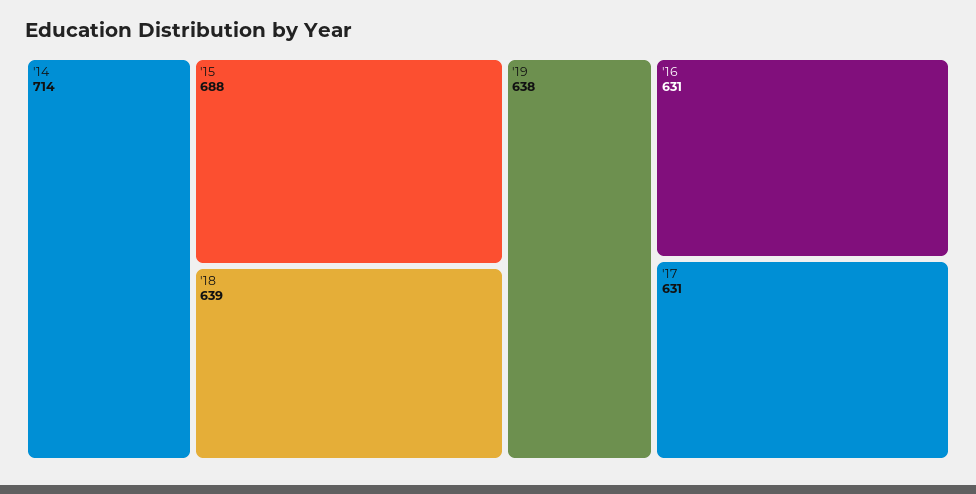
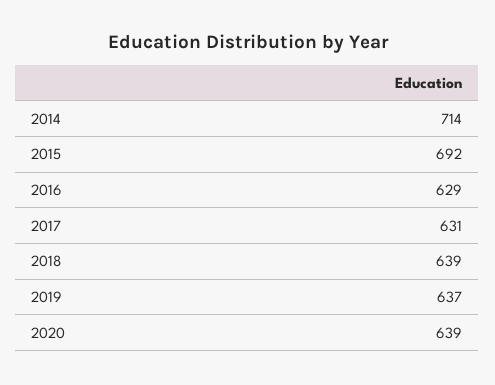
'15: 688 -> 692
'19: 638 -> 637
'16: 631 -> 629
2020: none -> 639

